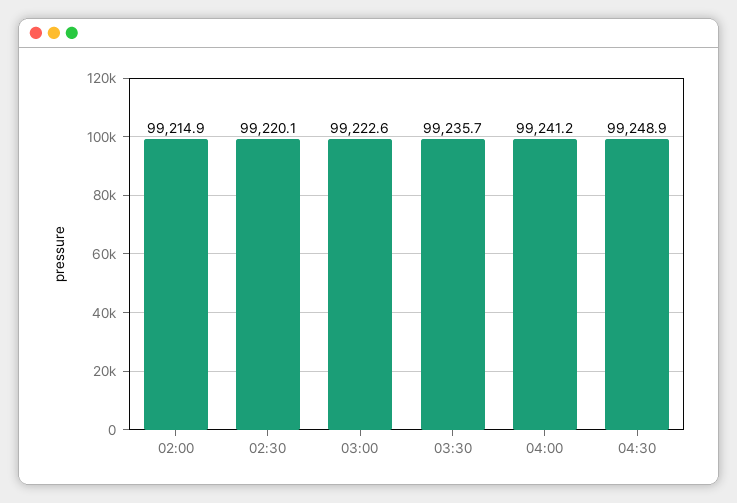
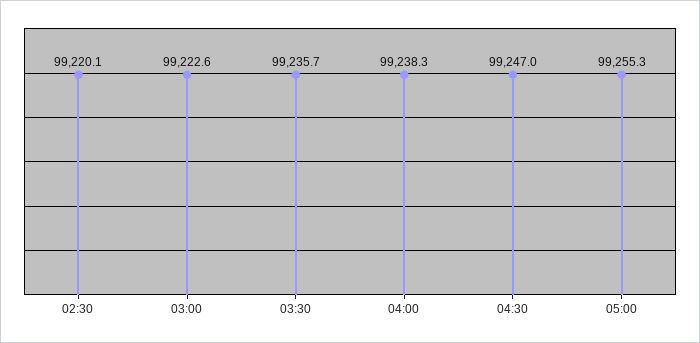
02:00: 99214.9 -> none
04:00: 99241.2 -> 99238.3
04:30: 99248.9 -> 99247
05:00: none -> 99255.3

